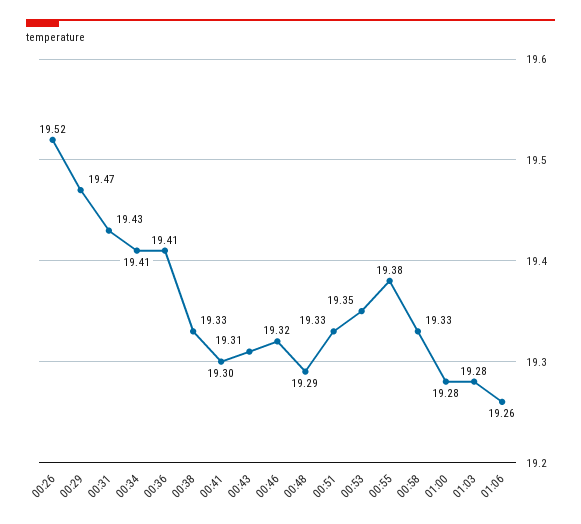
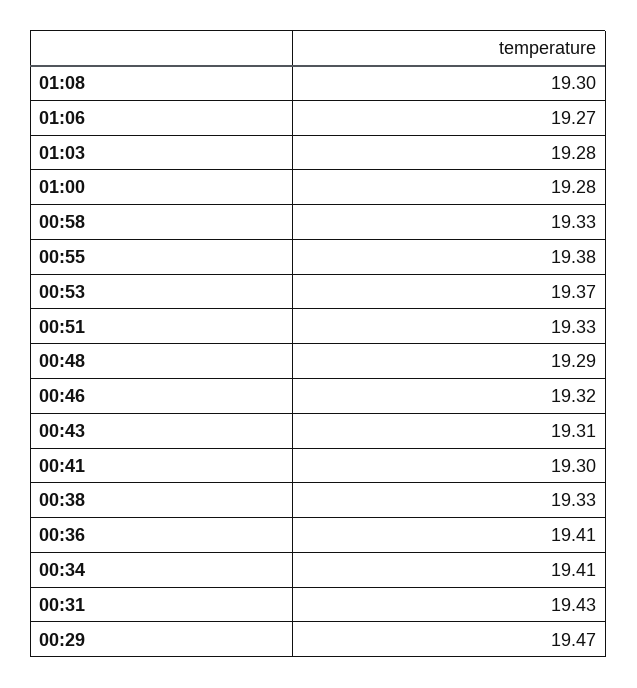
00:26: 19.52 -> none
00:53: 19.35 -> 19.37
01:06: 19.26 -> 19.27
01:08: none -> 19.3

